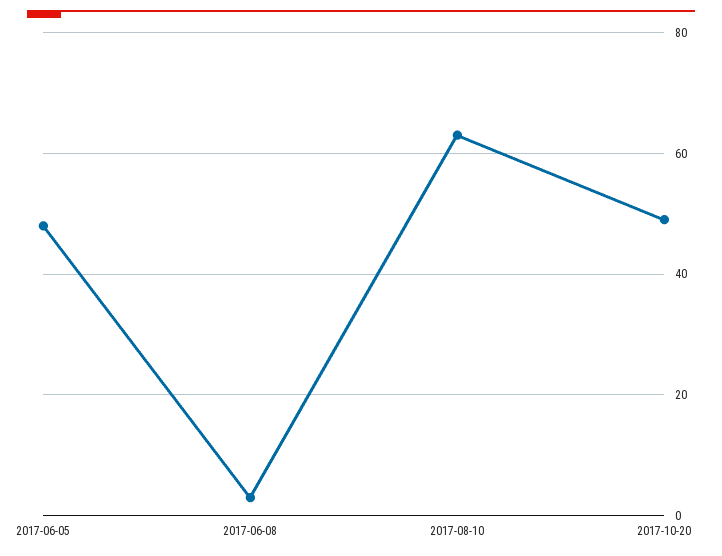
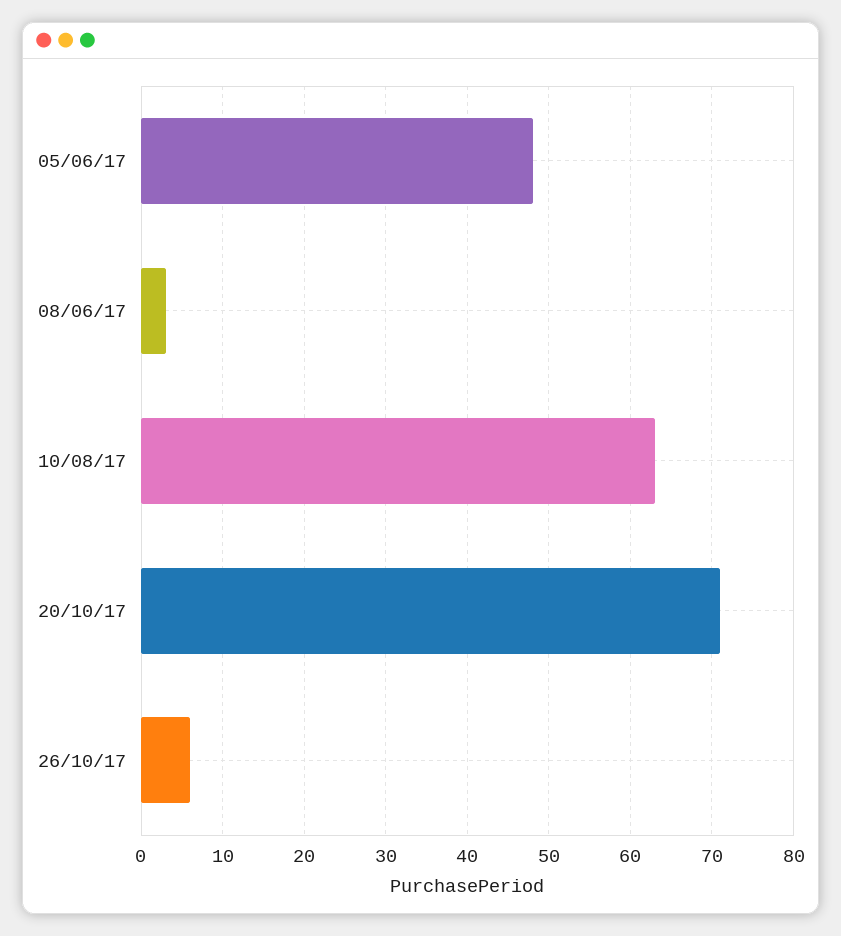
2017-10-20: 50 -> 71
26/10/17: none -> 6

